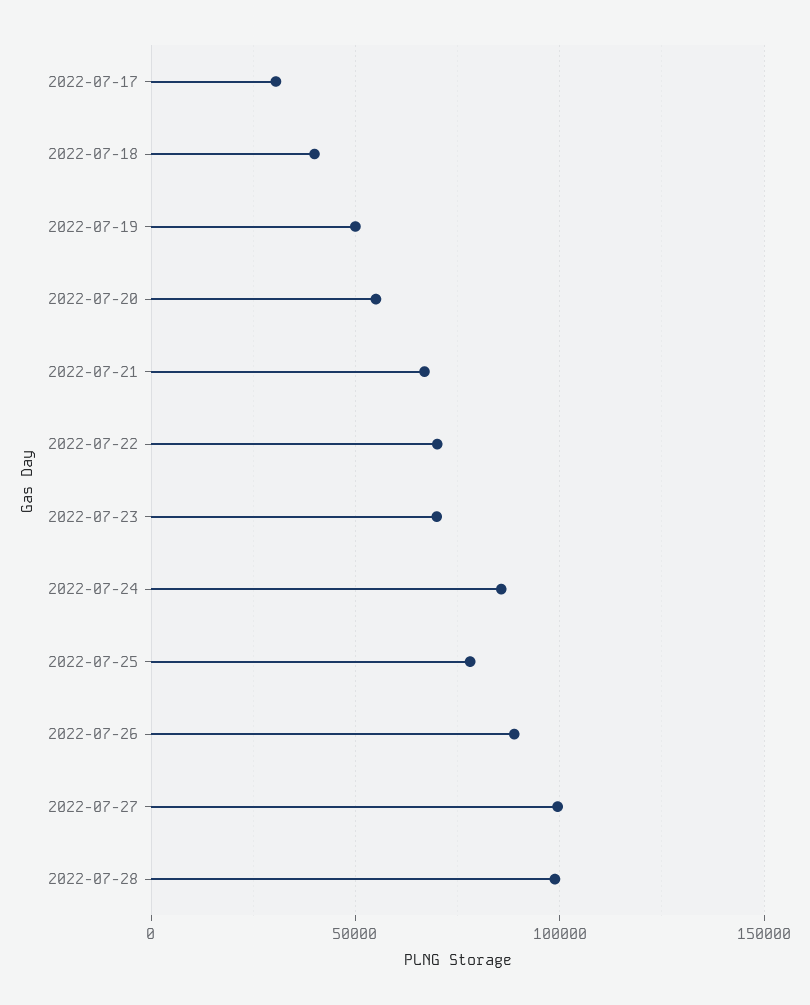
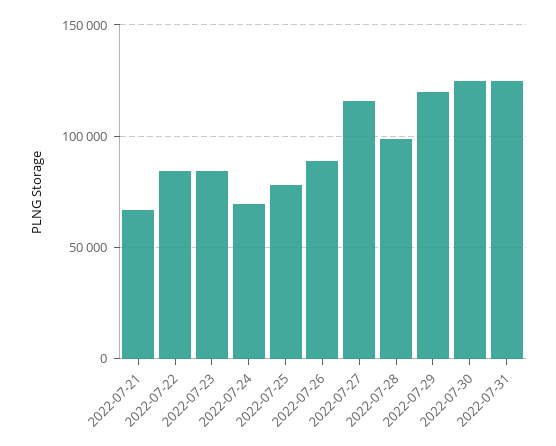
2022-07-17: 30000 -> none
2022-07-18: 40000 -> none
2022-07-19: 50000 -> none
2022-07-20: 55000 -> none
2022-07-22: 70000 -> 85000
2022-07-23: 70000 -> 85000
2022-07-24: 85000 -> 70000
2022-07-27: 100000 -> 115000
2022-07-29: none -> 120000
2022-07-30: none -> 125000
2022-07-31: none -> 125000

